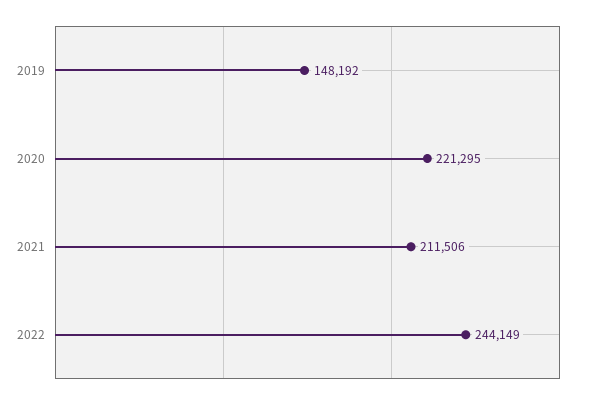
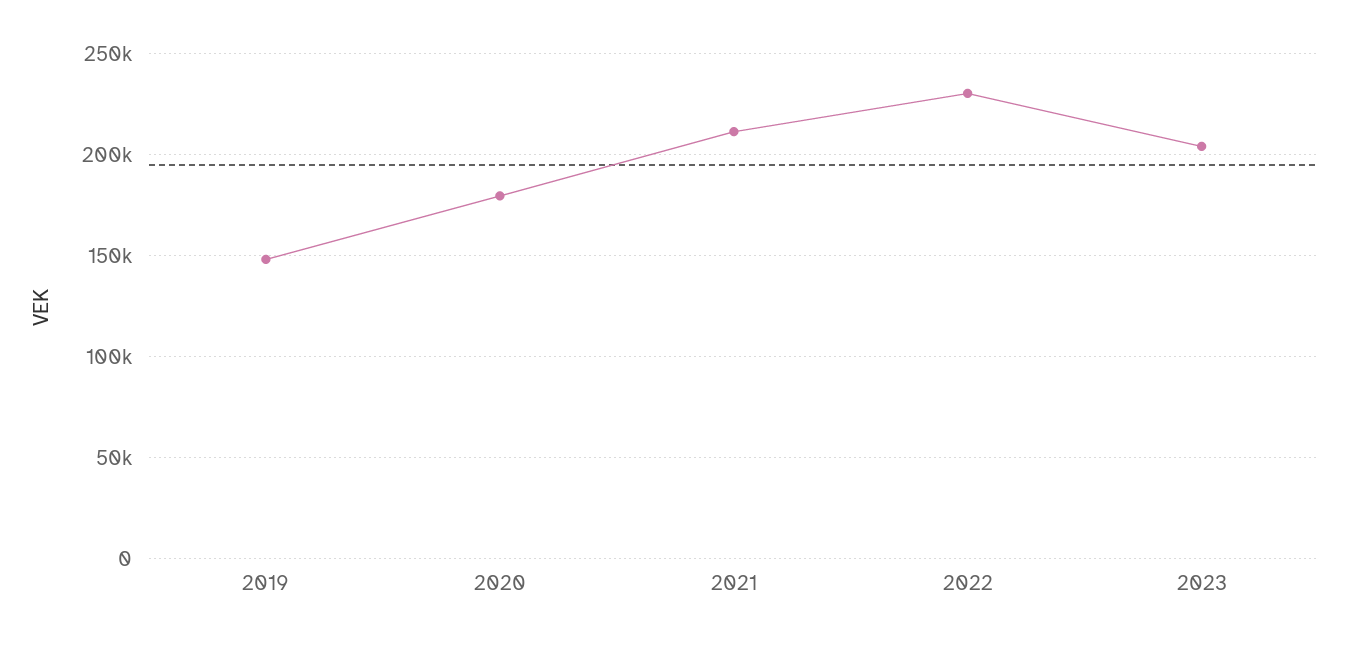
2020: 221295 -> 180000
2022: 244149 -> 230000
2023: none -> 205000

